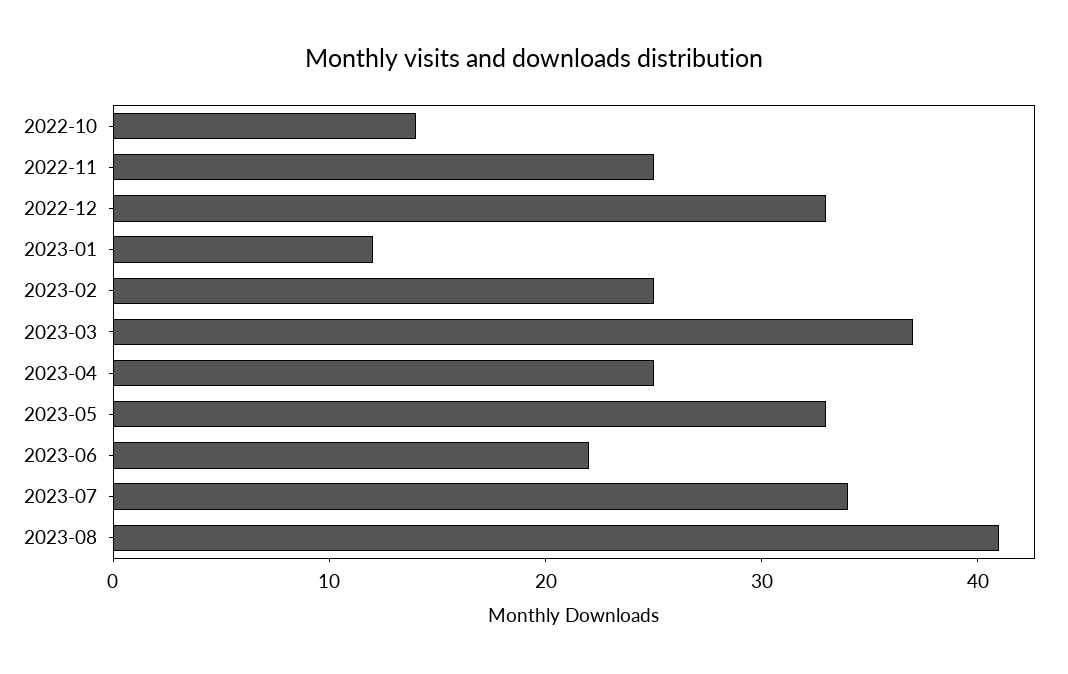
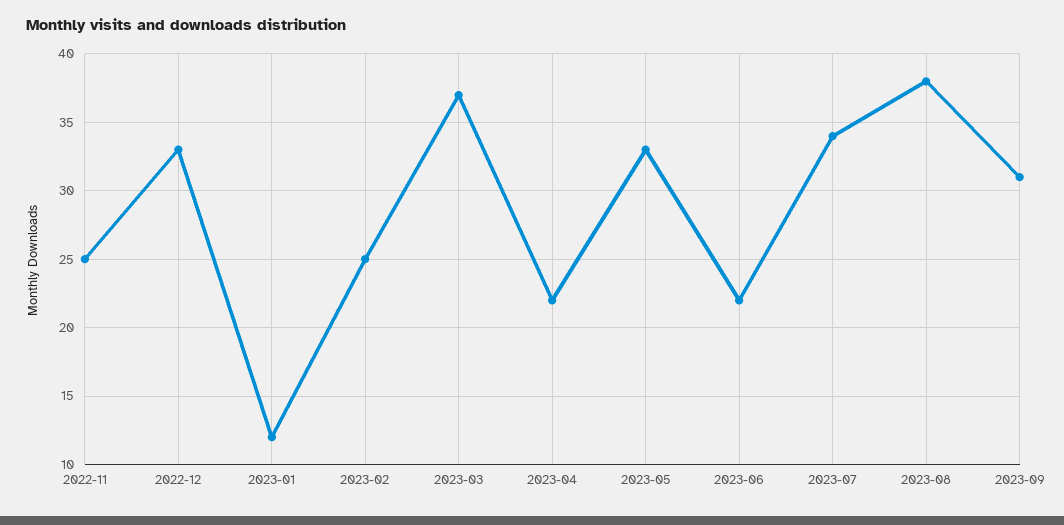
2022-10: 14 -> none
2023-04: 25 -> 22
2023-08: 41 -> 38
2023-09: none -> 31

